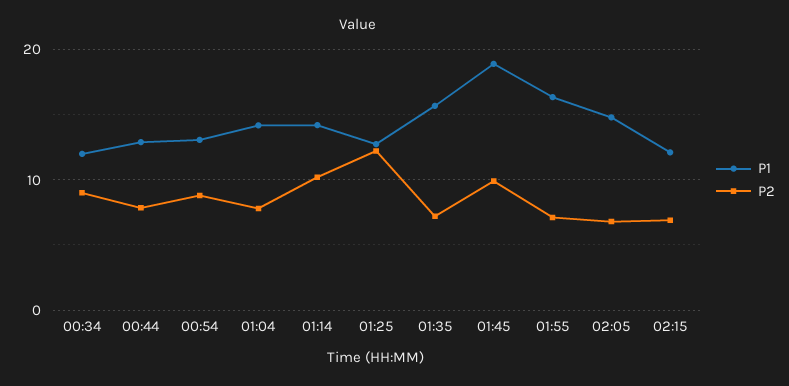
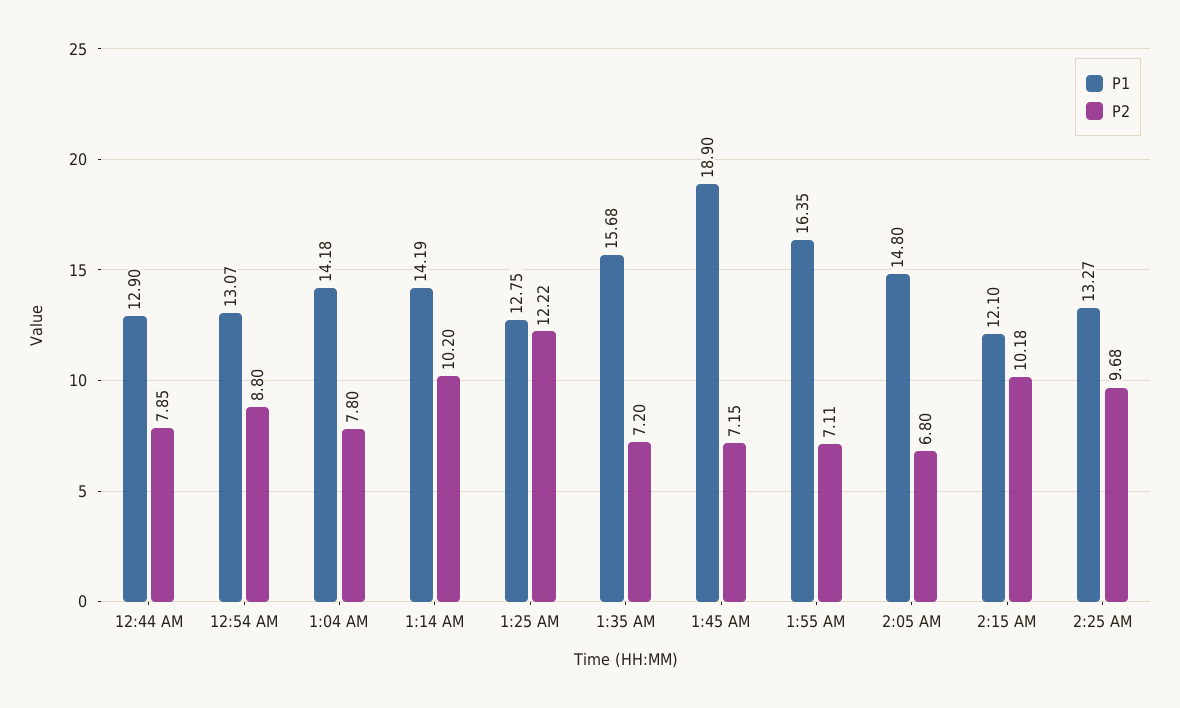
P1, 00:34: 12 -> none
P2, 00:34: 9 -> none
P2, 01:45: 10 -> 7.15
P2, 02:15: 7 -> 10.18
P1, 2:25 AM: none -> 13.27
P2, 2:25 AM: none -> 9.68

